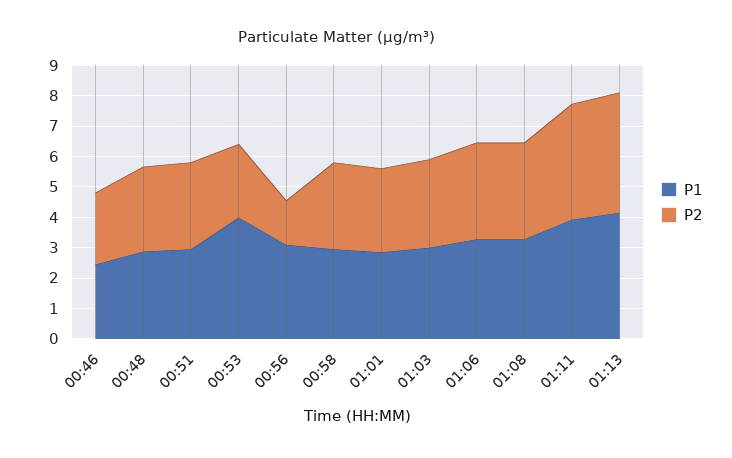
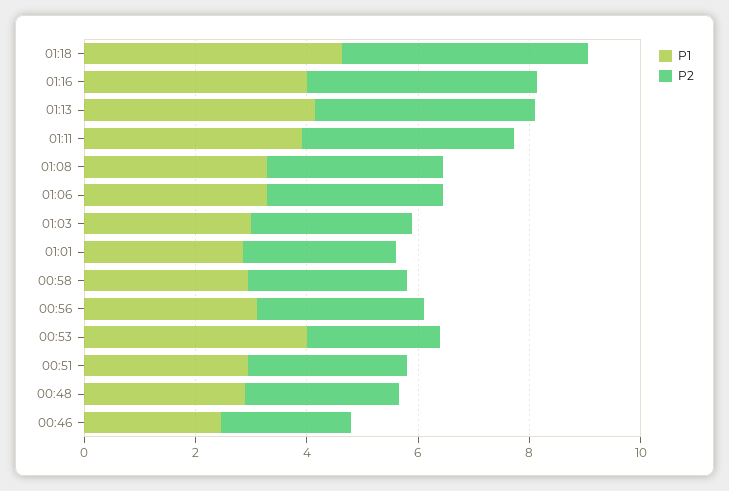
P2, 00:56: 1.5 -> 3
P1, 01:18: none -> 4.5
P2, 01:18: none -> 4.5
P1, 01:16: none -> 4
P2, 01:16: none -> 4

